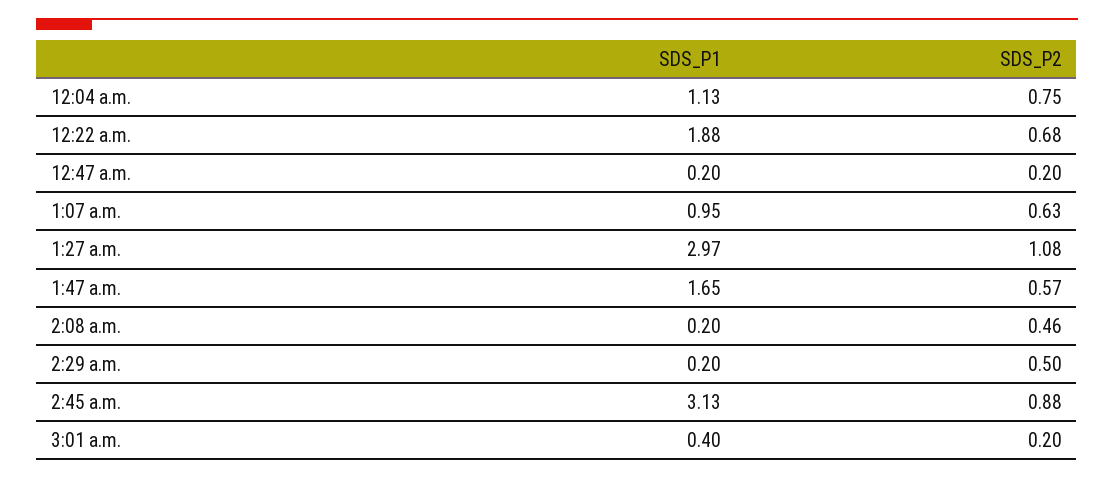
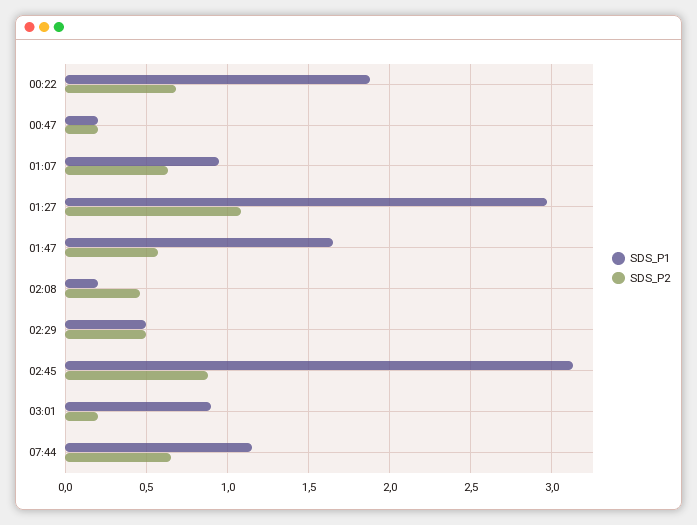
SDS_P1, 12:04 a.m.: 1.13 -> none
SDS_P2, 12:04 a.m.: 0.75 -> none
SDS_P1, 2:29 a.m.: 0.2 -> 0.5
SDS_P1, 3:01 a.m.: 0.4 -> 0.9
SDS_P1, 07:44: none -> 1.15
SDS_P2, 07:44: none -> 0.65

